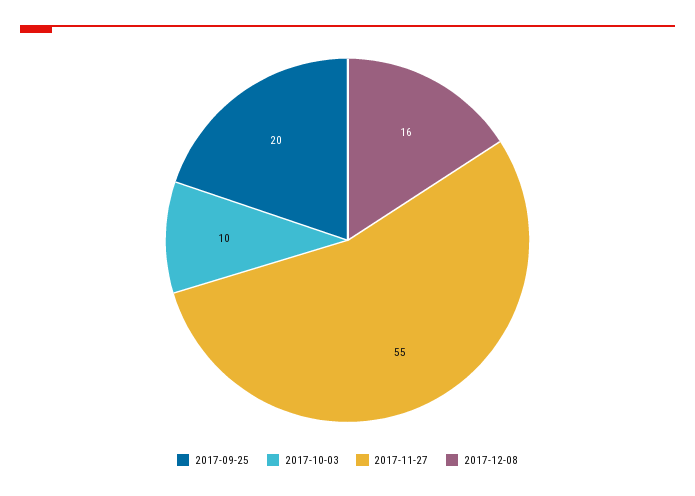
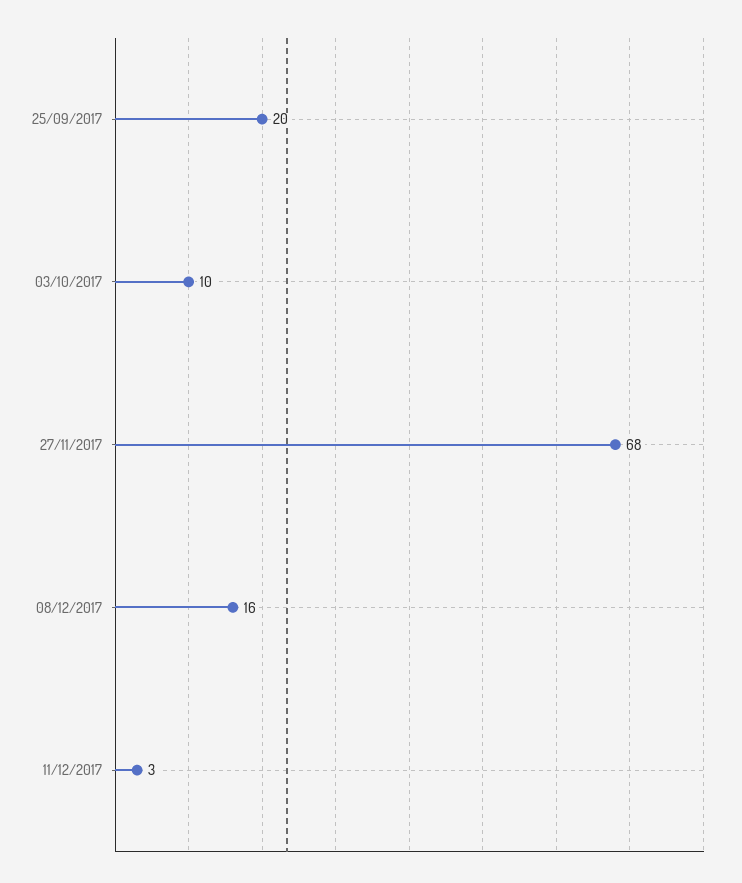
2017-11-27: 55 -> 68
11/12/2017: none -> 3

